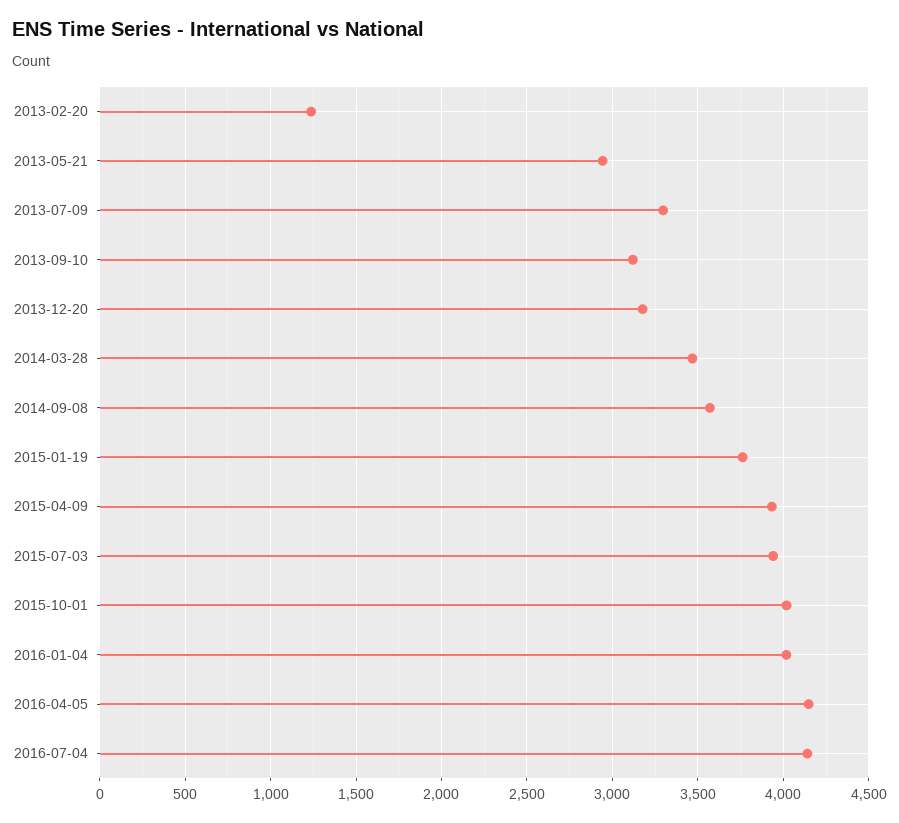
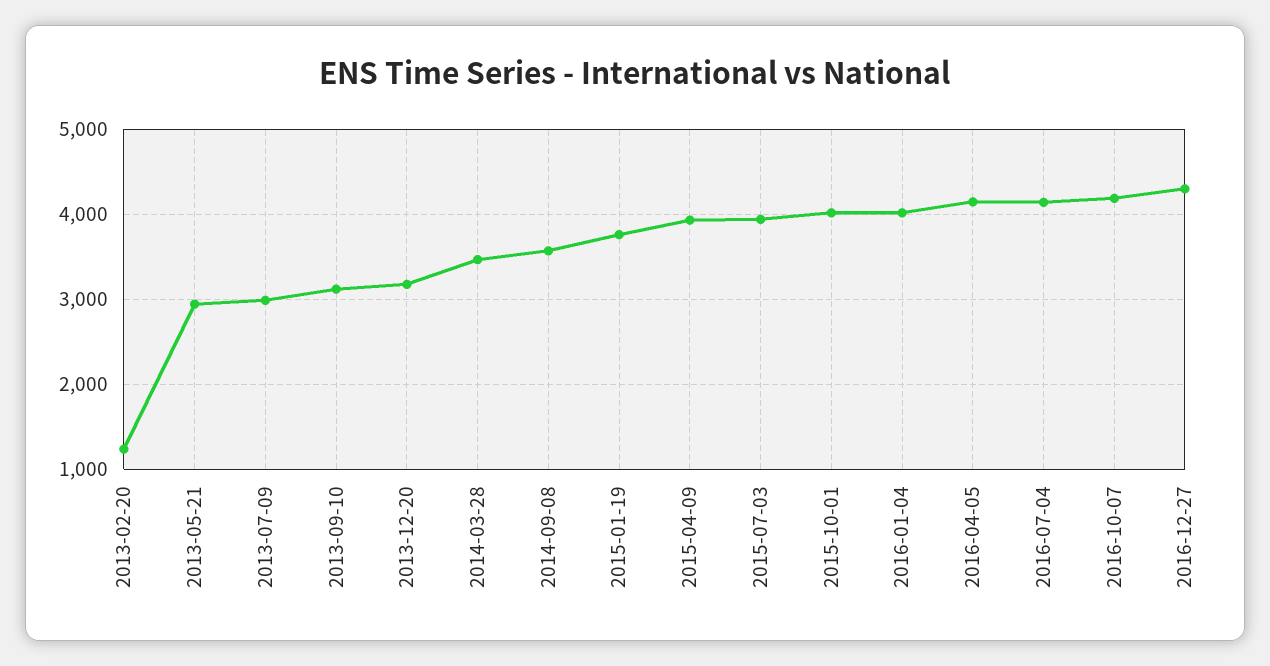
2013-07-09: 3300 -> 3000
2016-10-07: none -> 4200
2016-12-27: none -> 4300

